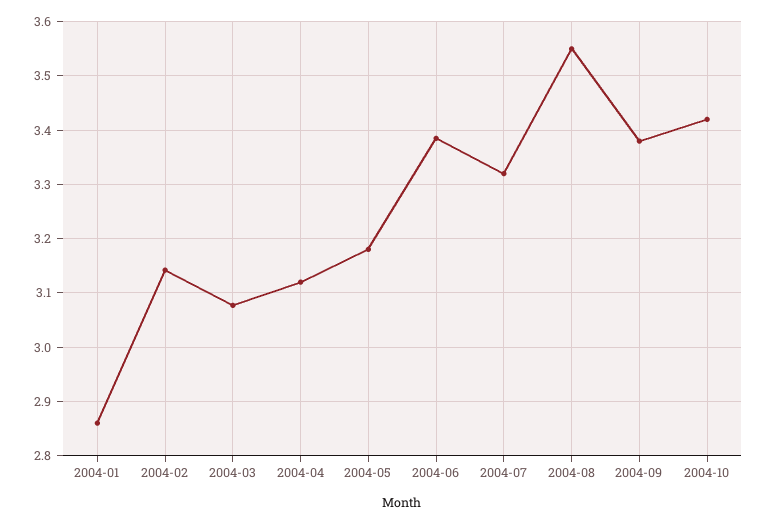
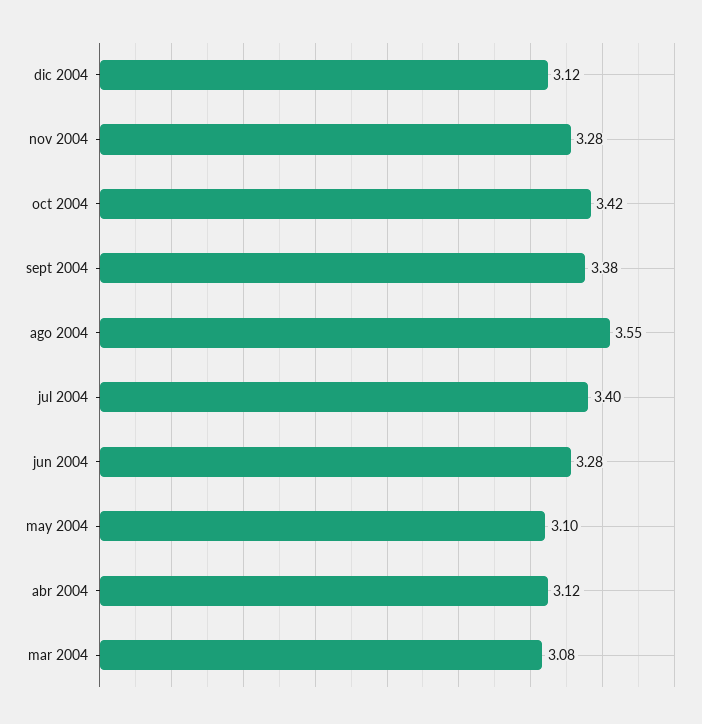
2004-01: 2.86 -> none
2004-02: 3.14 -> none
2004-05: 3.18 -> 3.1
2004-06: 3.38 -> 3.28
2004-07: 3.32 -> 3.4
dic 2004: none -> 3.12
nov 2004: none -> 3.28

